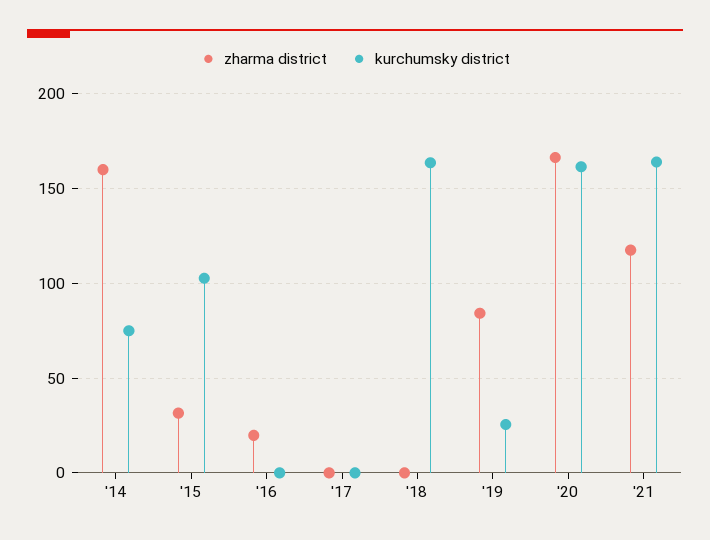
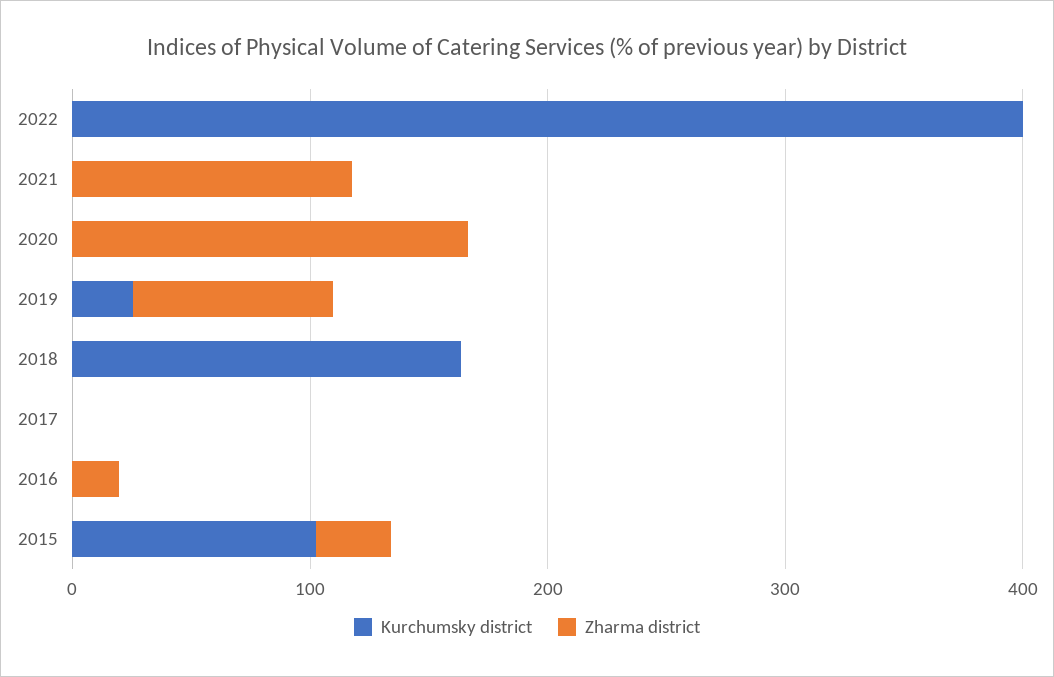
zharma district, '14: 160 -> none
kurchumsky district, '14: 75 -> none
kurchumsky district, '20: 160 -> 0
kurchumsky district, '21: 165 -> 0
kurchumsky district, 2022: none -> 400
zharma district, 2022: none -> 0

